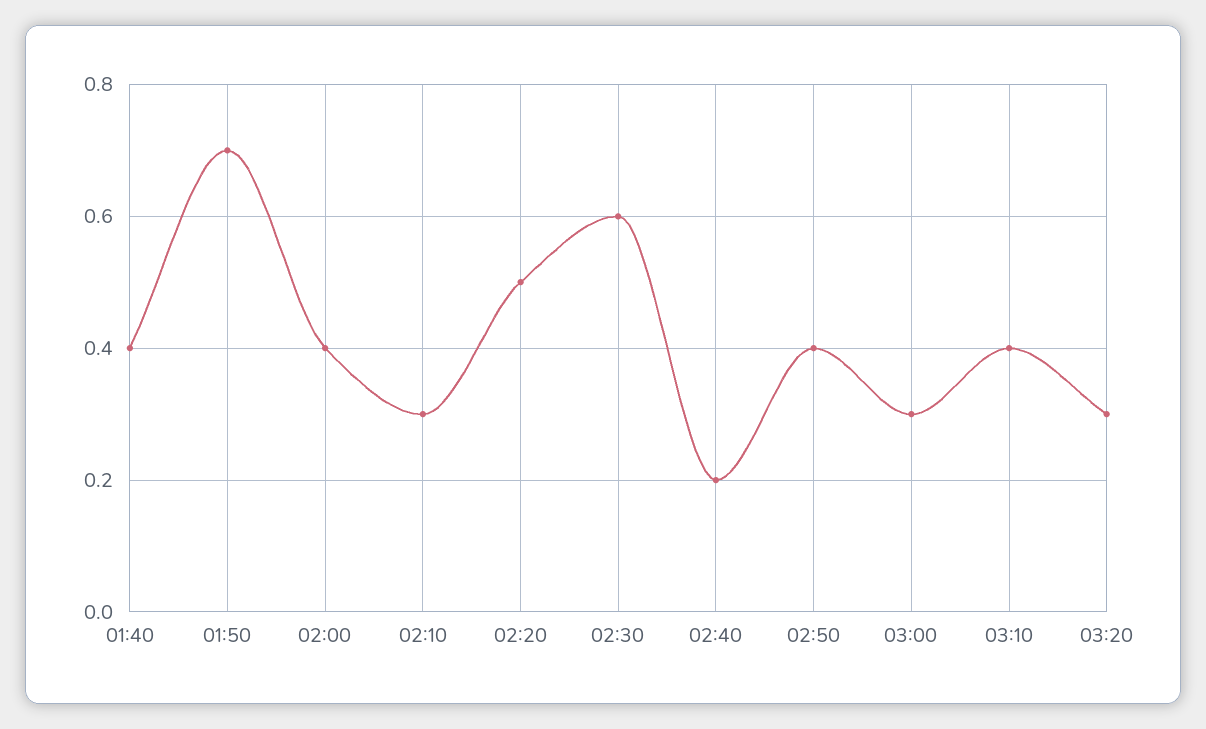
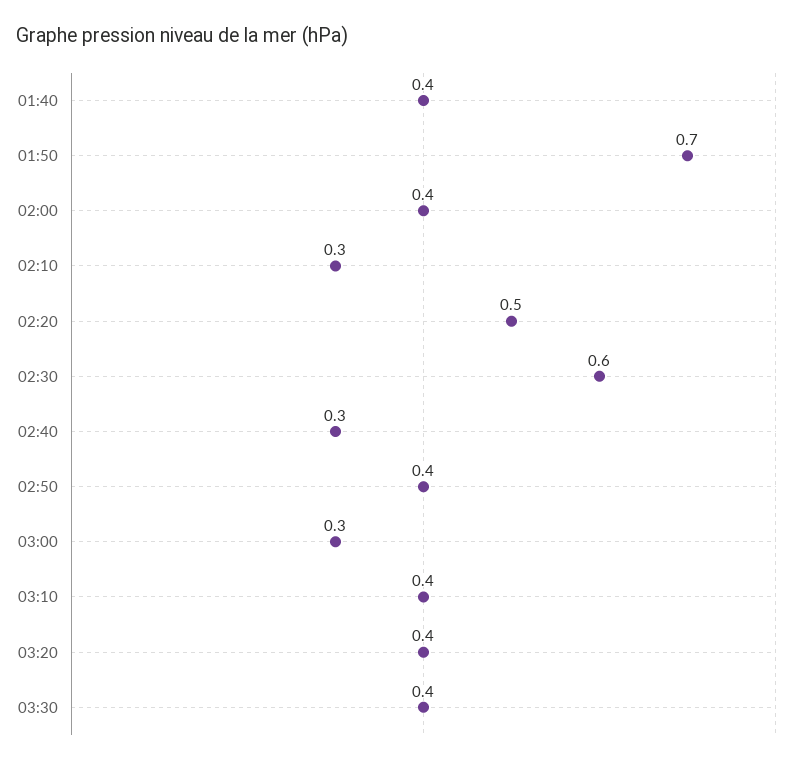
02:40: 0.2 -> 0.3
03:20: 0.3 -> 0.4
03:30: none -> 0.4

